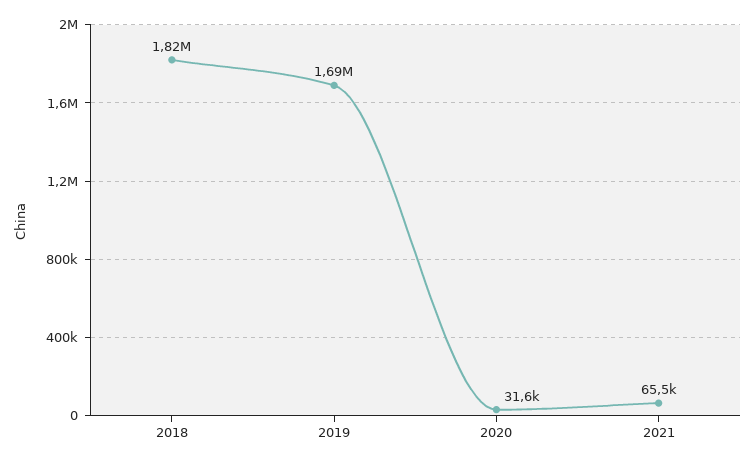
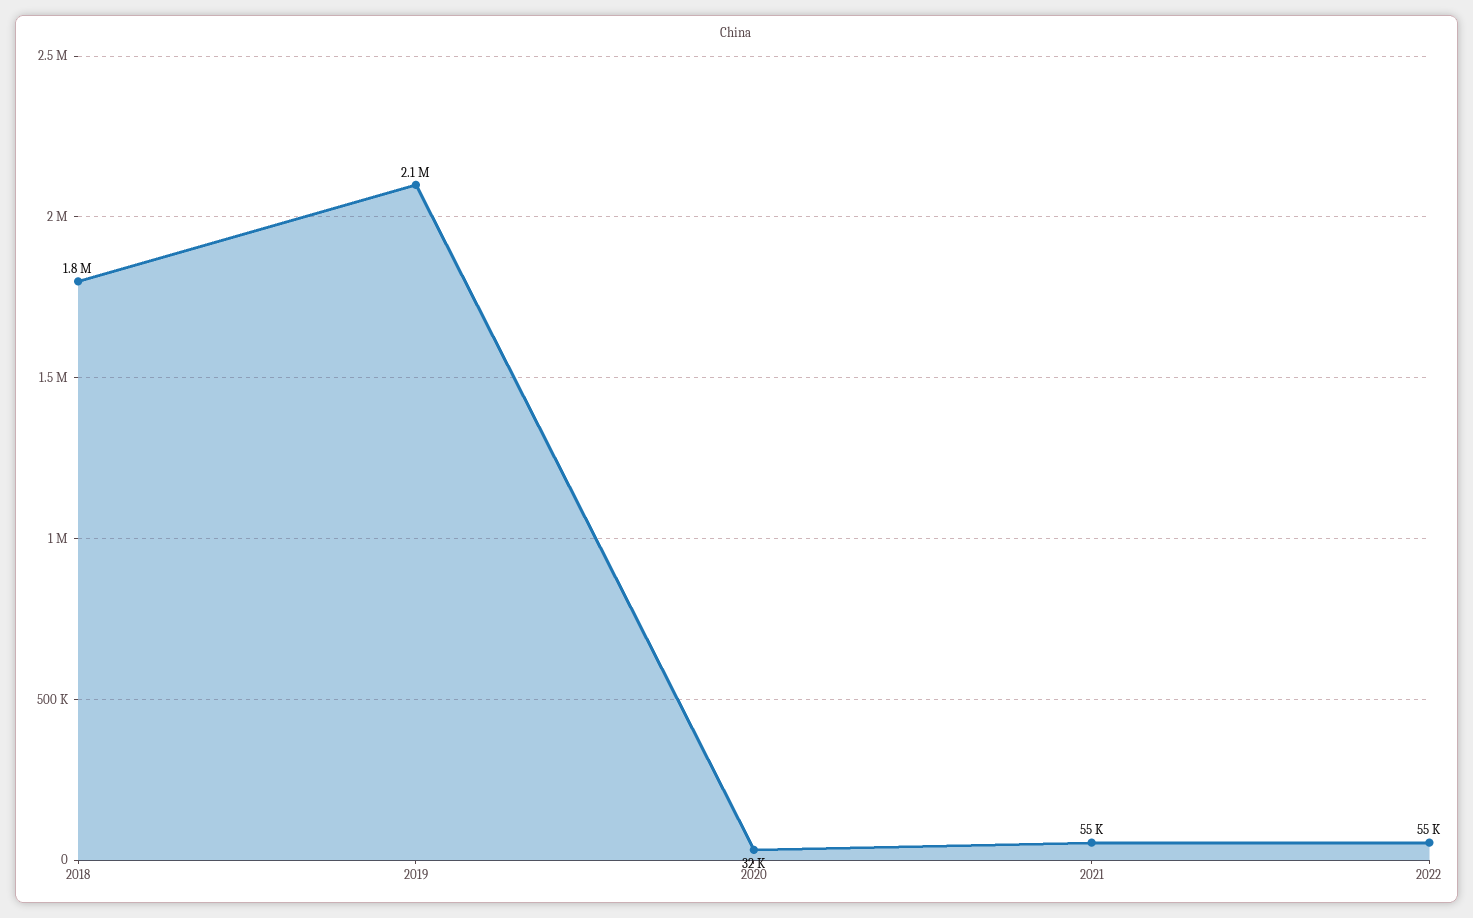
2019: 1690000 -> 2100000
2021: 65500 -> 55000
2022: none -> 55000

